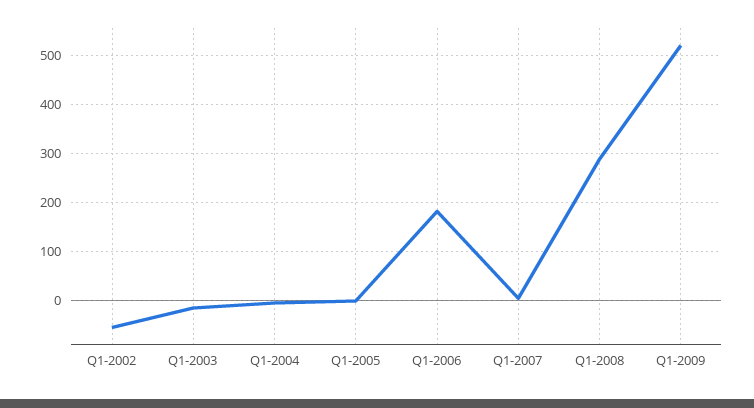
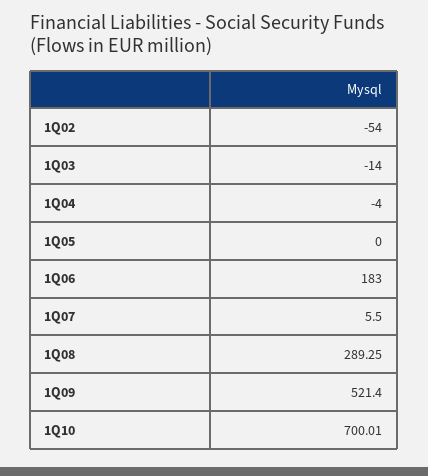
1Q10: none -> 700.01

